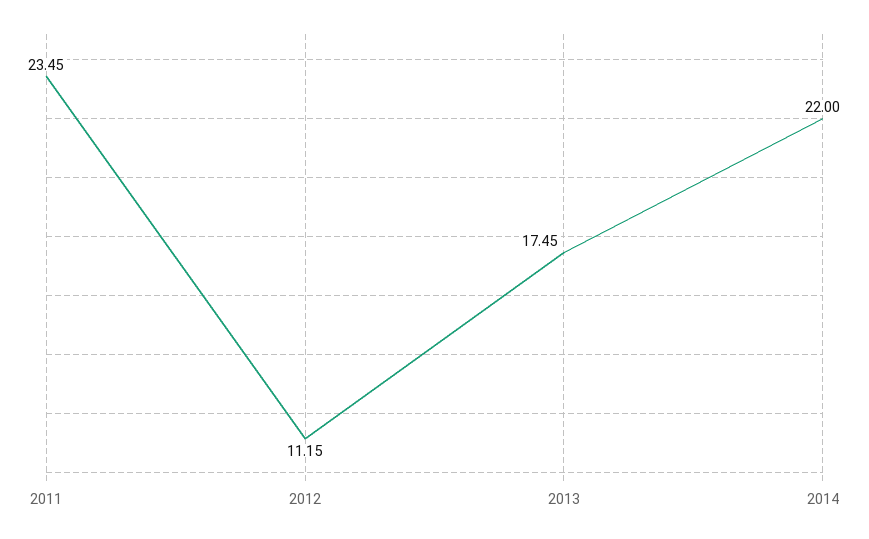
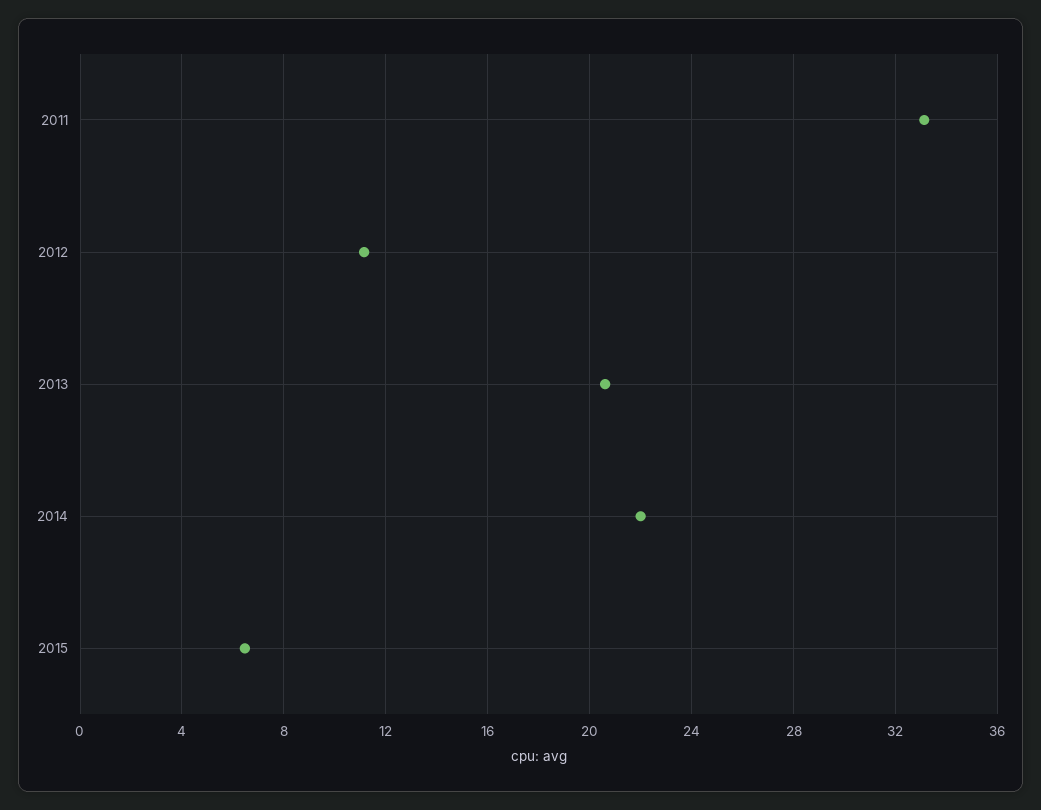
2011: 23.45 -> 33
2013: 17.45 -> 20.5
2015: none -> 6.5

